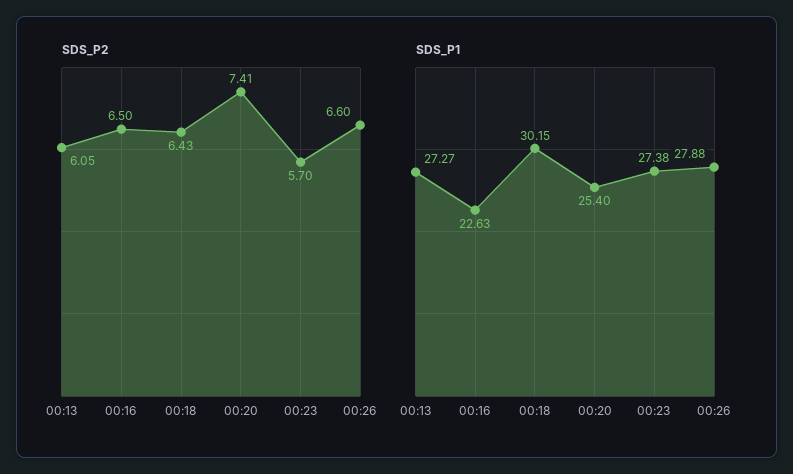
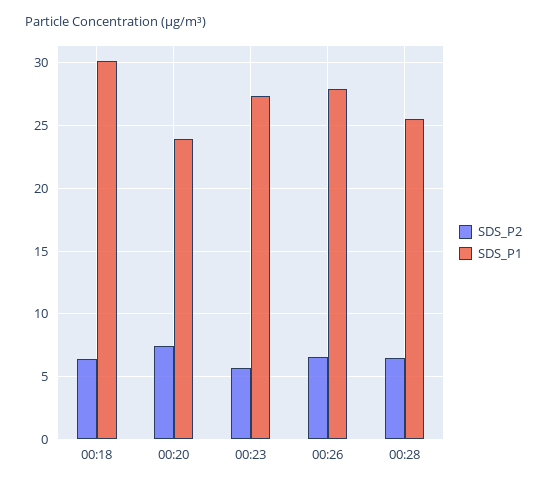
SDS_P2, 00:13: 6.05 -> none
SDS_P2, 00:16: 6.5 -> none
SDS_P1, 00:13: 27.27 -> none
SDS_P1, 00:16: 22.63 -> none
SDS_P1, 00:20: 25.4 -> 24
SDS_P2, 00:28: none -> 6.5
SDS_P1, 00:28: none -> 25.5

